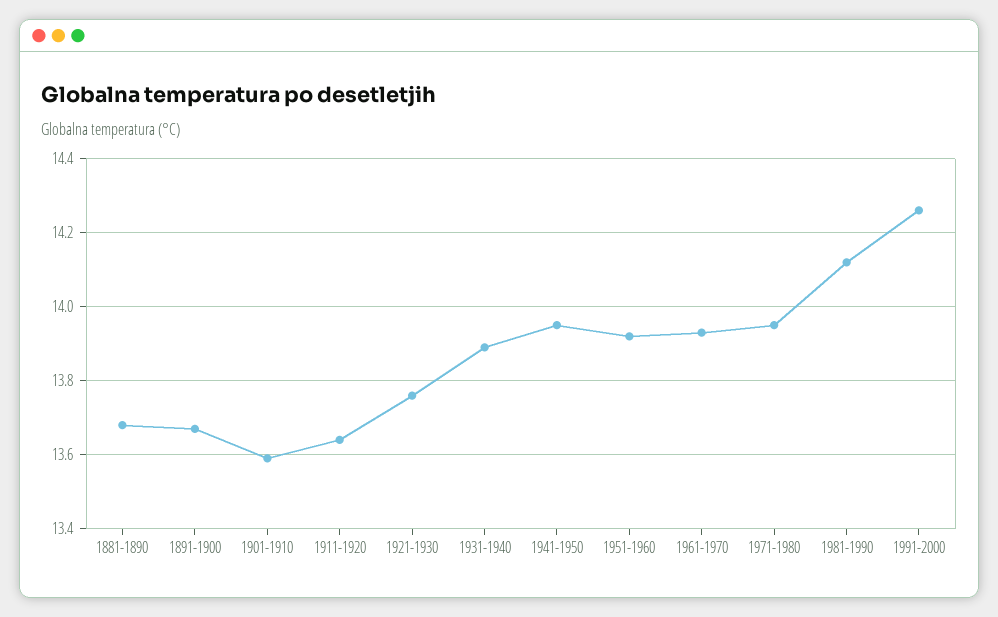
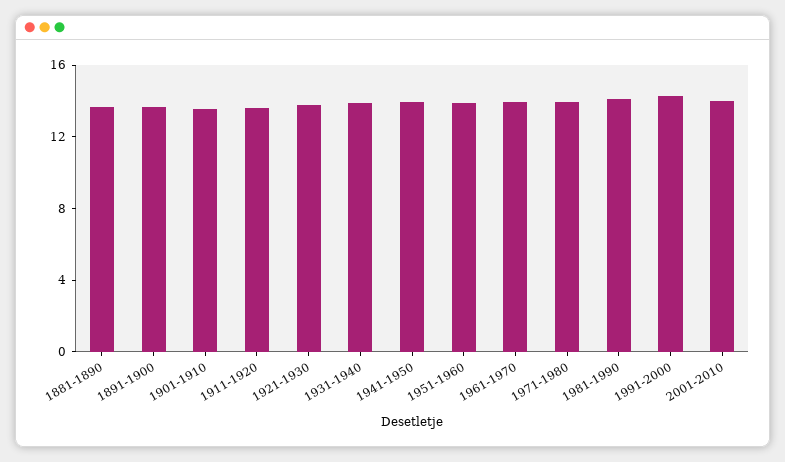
2001-2010: none -> 14

